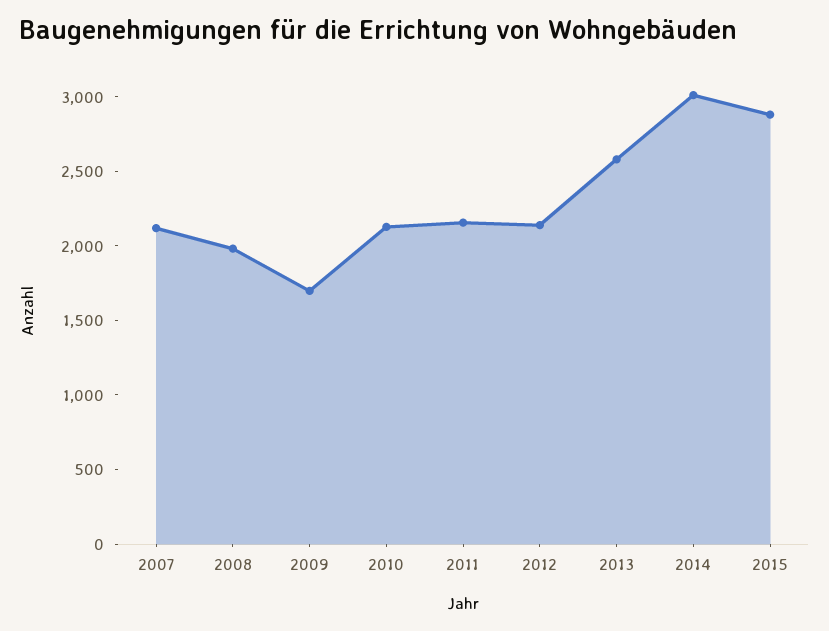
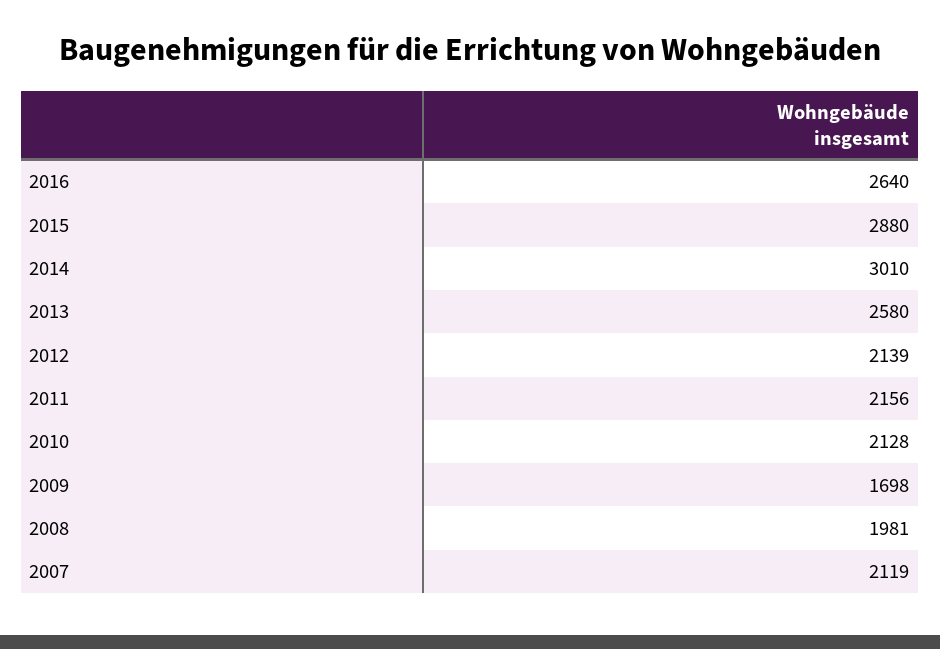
2016: none -> 2640

